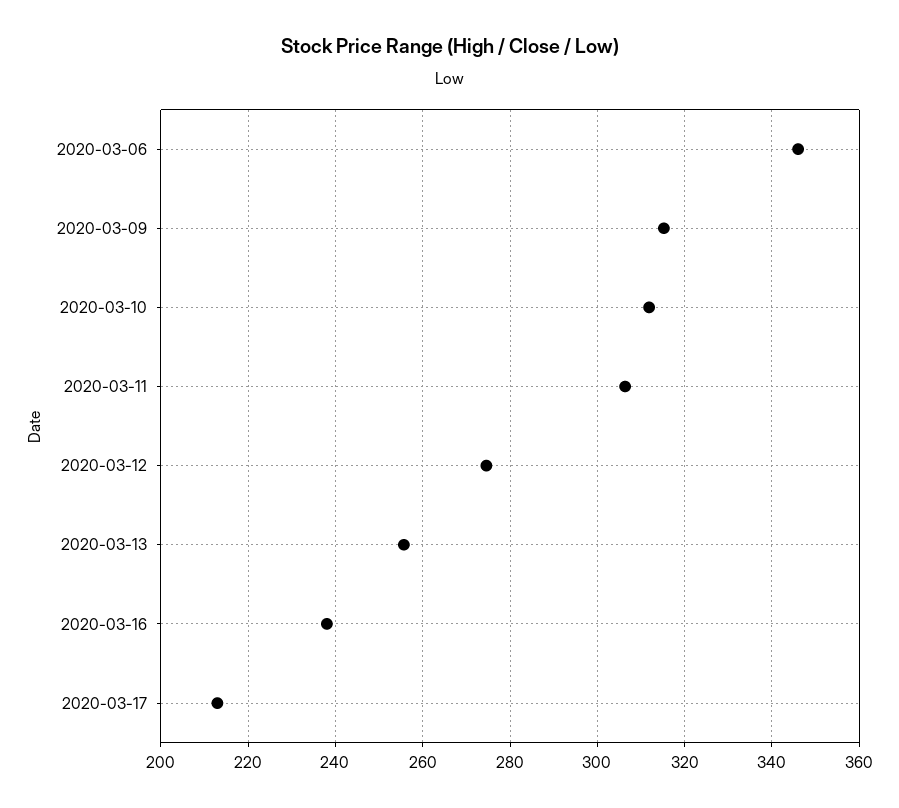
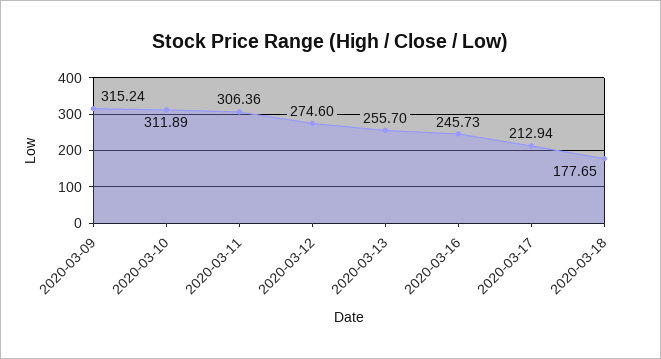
2020-03-06: 346 -> none
2020-03-16: 238 -> 245.73
2020-03-18: none -> 177.65

